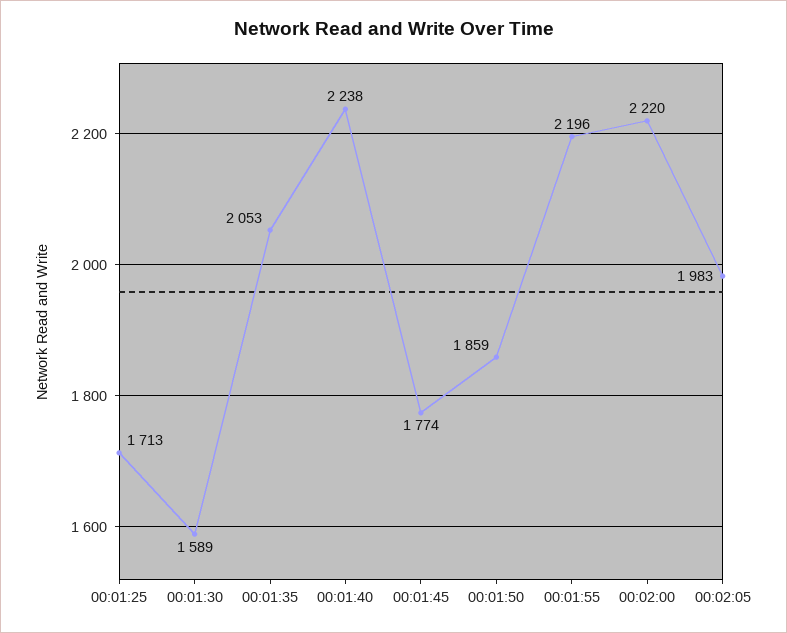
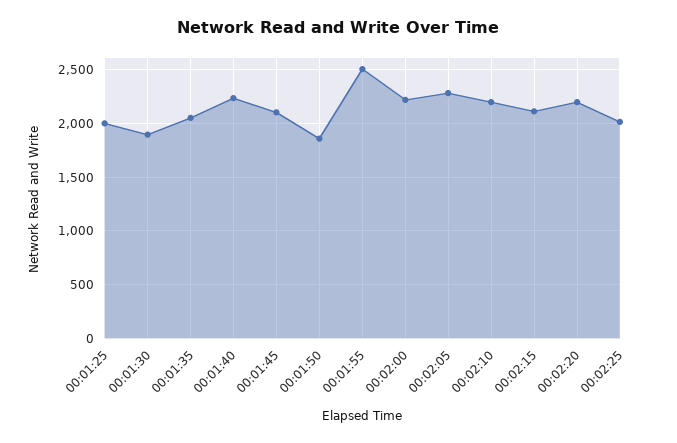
00:01:25: 1713 -> 2000
00:01:30: 1589 -> 1900
00:01:45: 1774 -> 2100
00:01:55: 2196 -> 2500
00:02:05: 1983 -> 2300
00:02:10: none -> 2200
00:02:15: none -> 2100
00:02:20: none -> 2200
00:02:25: none -> 2000

